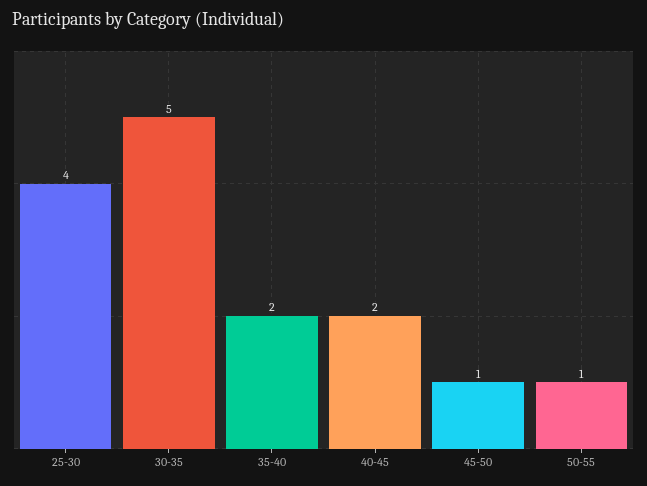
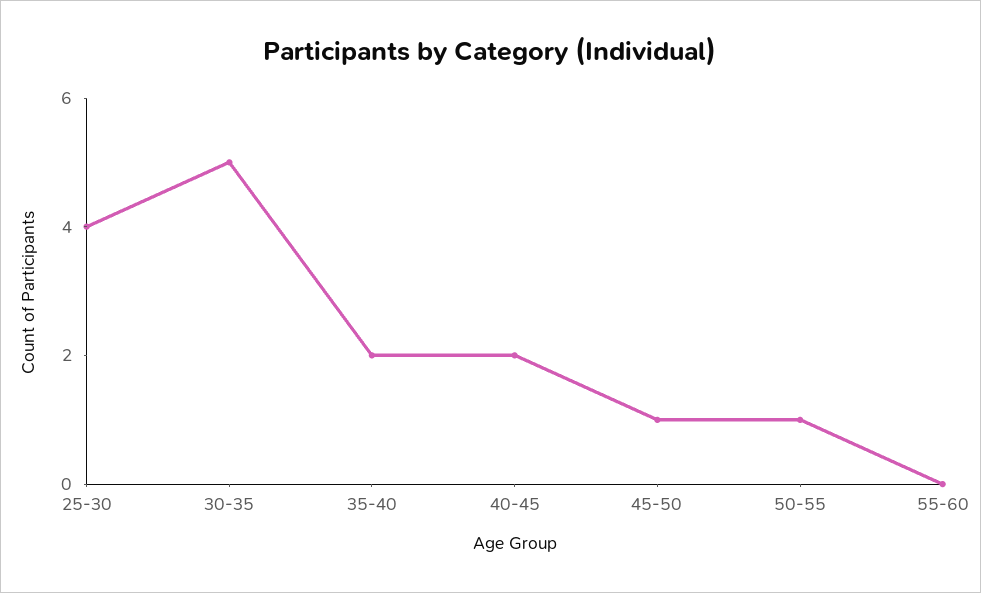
55-60: none -> 0

